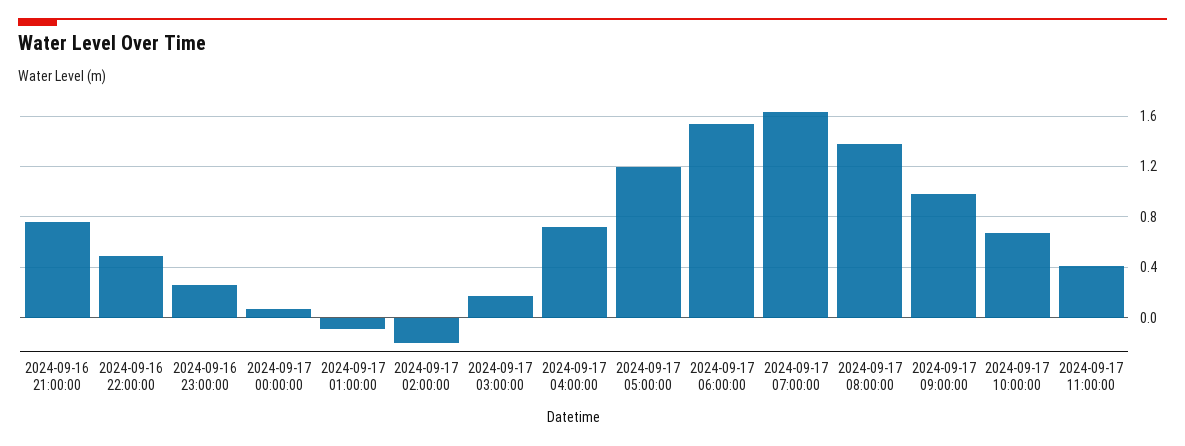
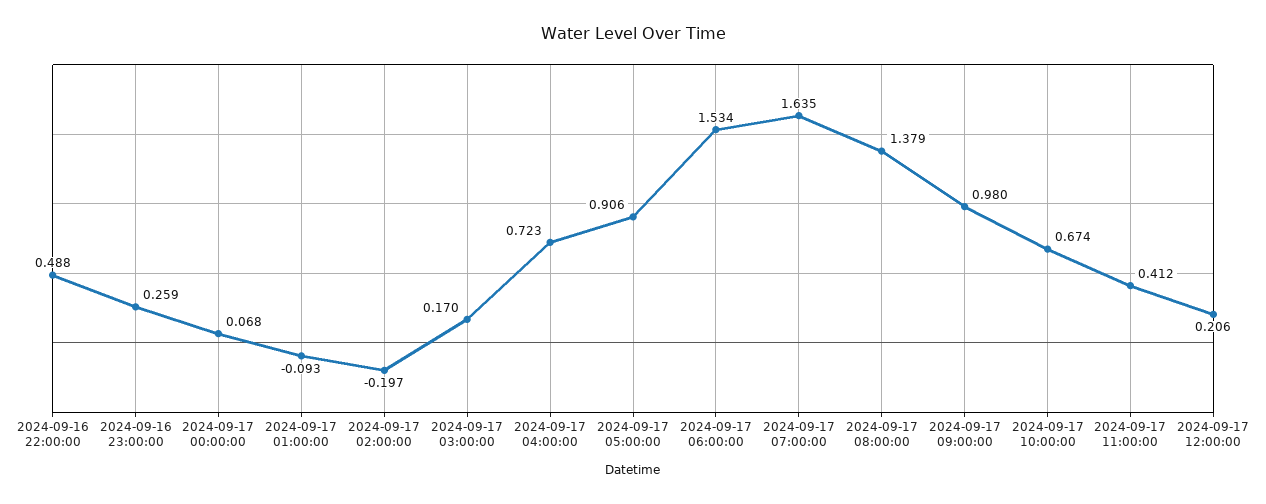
2024-09-16 21:00:00: 0.75 -> none
2024-09-17 05:00:00: 1.2 -> 0.906
2024-09-17 12:00:00: none -> 0.206

